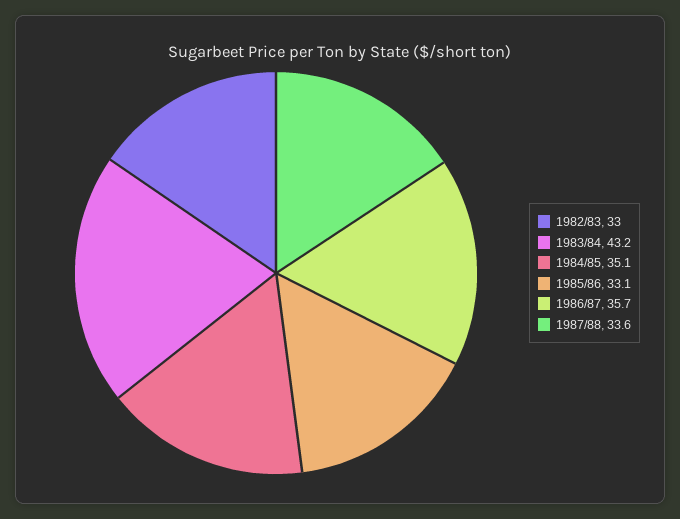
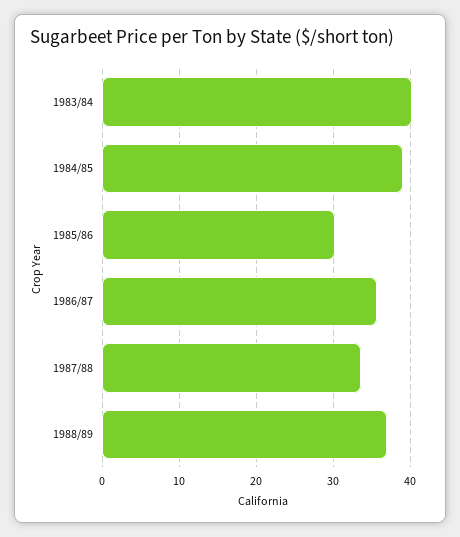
1982/83: 33 -> none
1983/84: 43.2 -> 40
1984/85: 35.1 -> 39
1985/86: 33.1 -> 30
1988/89: none -> 37

